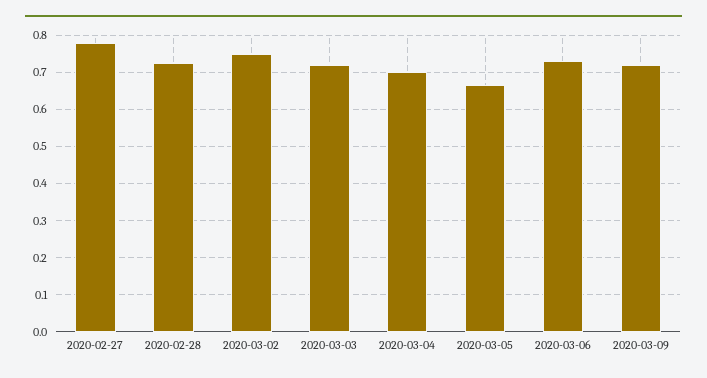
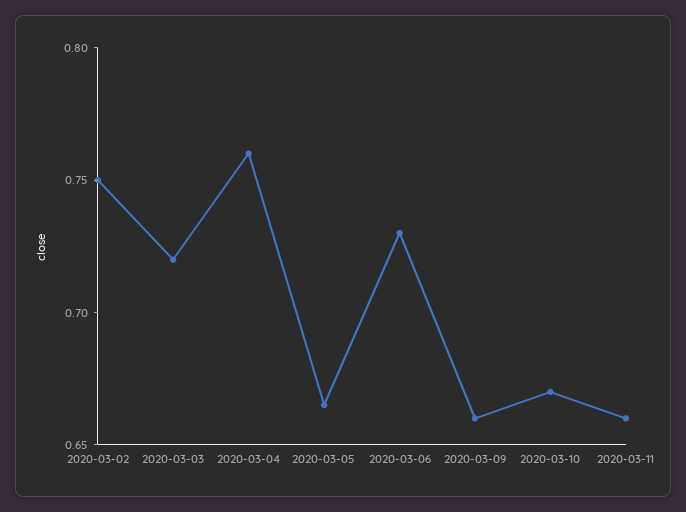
2020-02-27: 0.78 -> none
2020-02-28: 0.72 -> none
2020-03-04: 0.7 -> 0.76
2020-03-09: 0.72 -> 0.66
2020-03-10: none -> 0.67
2020-03-11: none -> 0.66

